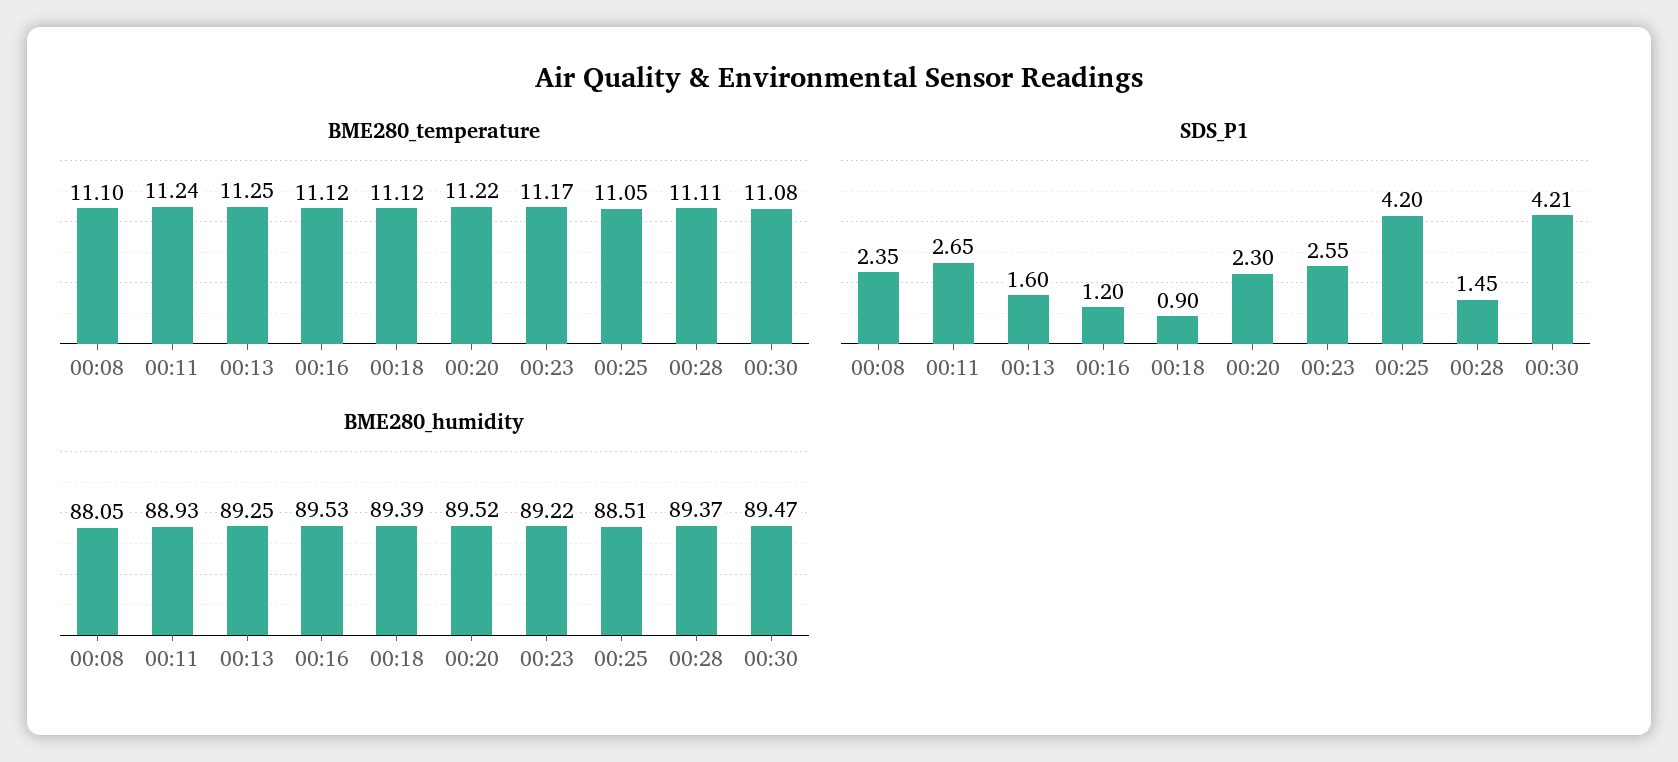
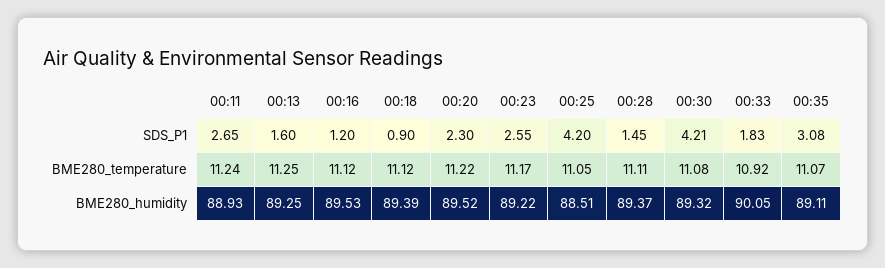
BME280_temperature, 00:08: 11.1 -> none
SDS_P1, 00:08: 2.35 -> none
BME280_humidity, 00:08: 88.05 -> none
BME280_humidity, 00:30: 89.47 -> 89.32
SDS_P1, 00:33: none -> 1.83
SDS_P1, 00:35: none -> 3.08
BME280_temperature, 00:33: none -> 10.92
BME280_temperature, 00:35: none -> 11.07
BME280_humidity, 00:33: none -> 90.05
BME280_humidity, 00:35: none -> 89.11

